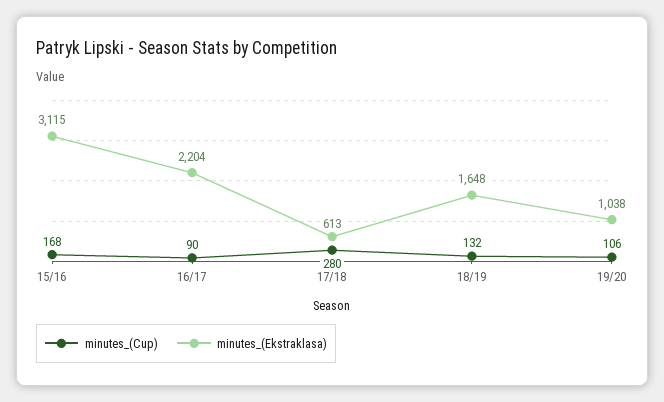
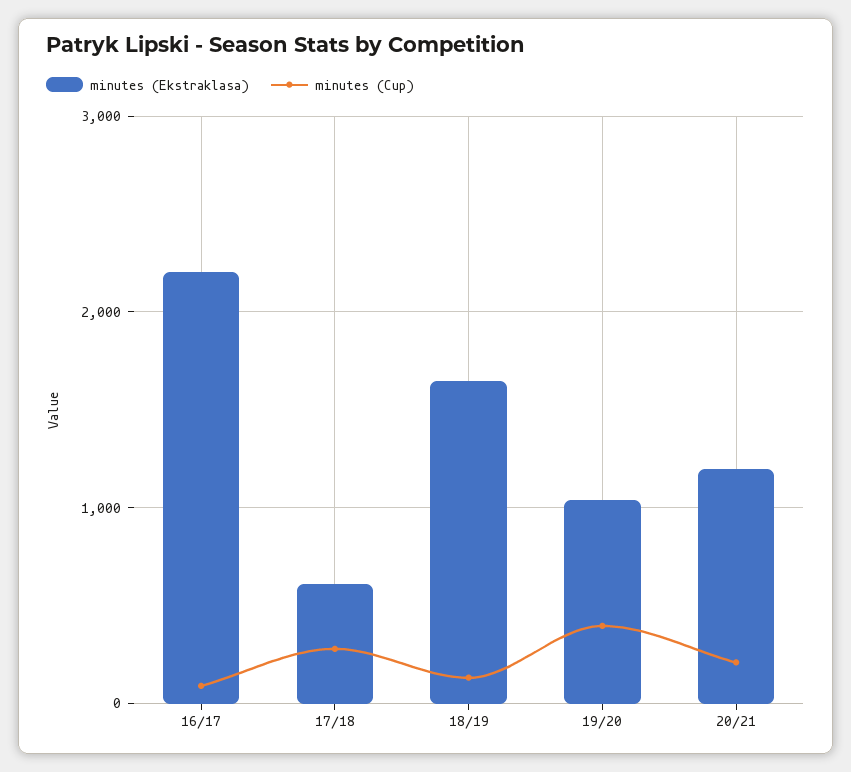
minutes_(Cup), 15/16: 168 -> none
minutes_(Ekstraklasa), 15/16: 3115 -> none
minutes_(Cup), 19/20: 106 -> 400
minutes_(Ekstraklasa), 20/21: none -> 1200
minutes_(Cup), 20/21: none -> 200

